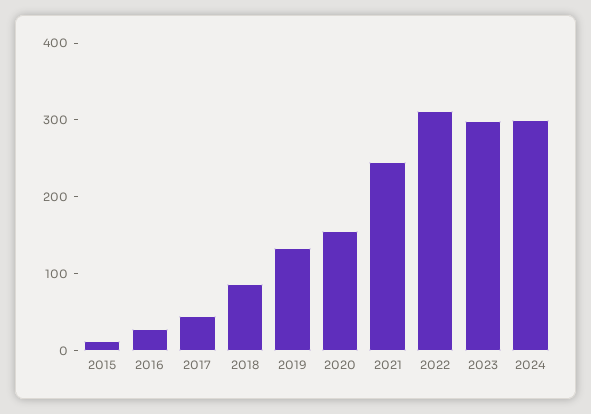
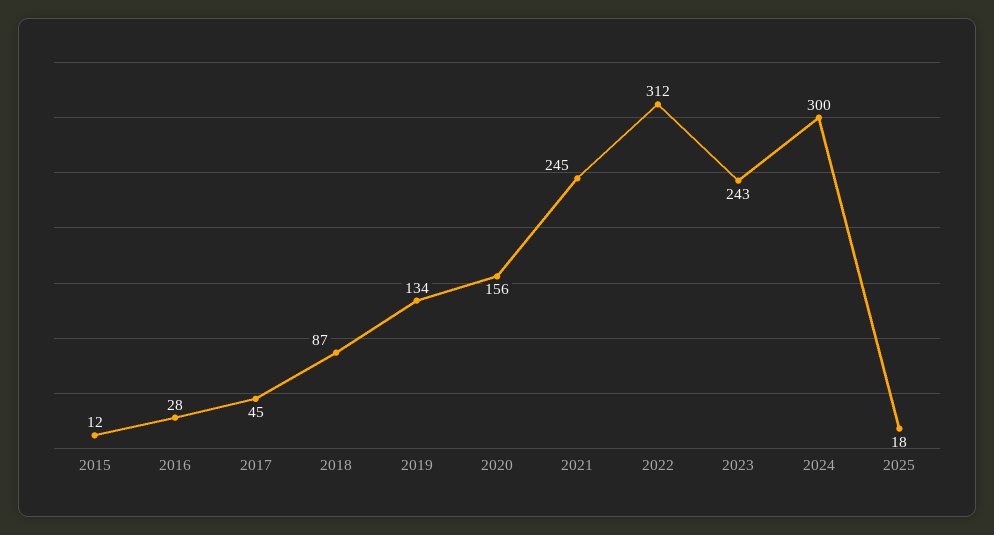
2023: 300 -> 243
2025: none -> 18

